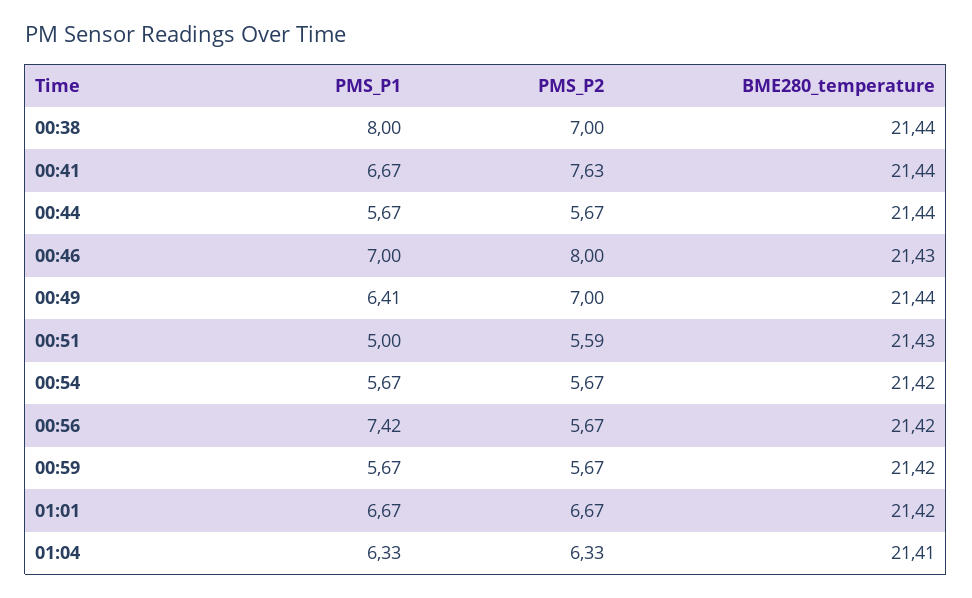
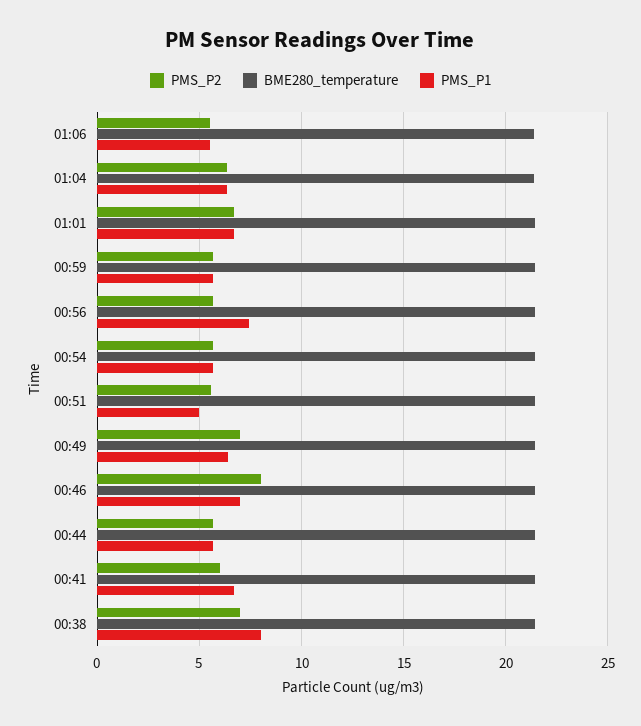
PMS_P2, 00:41: 7.63 -> 6
PMS_P2, 01:06: none -> 5.5
BME280_temperature, 01:06: none -> 21.5
PMS_P1, 01:06: none -> 5.5

